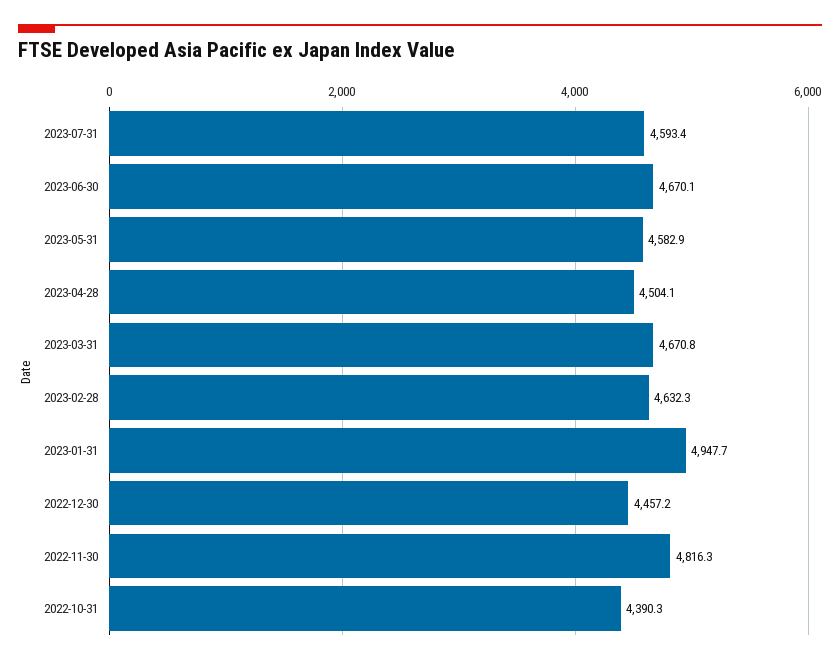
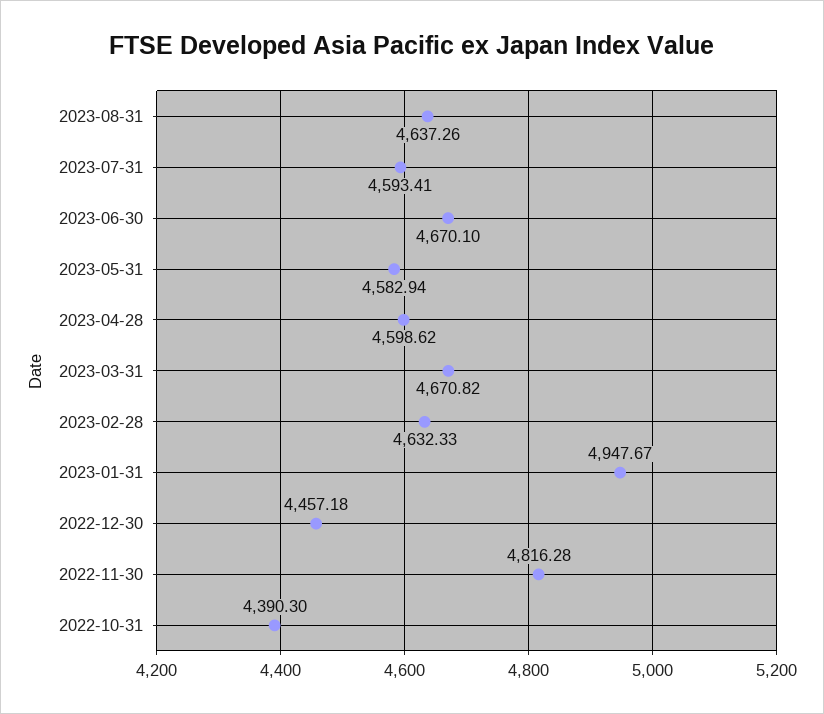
2023-04-28: 4504.1 -> 4598.62
2023-08-31: none -> 4637.26

